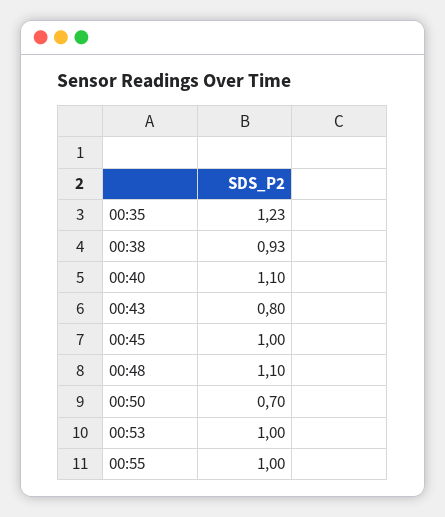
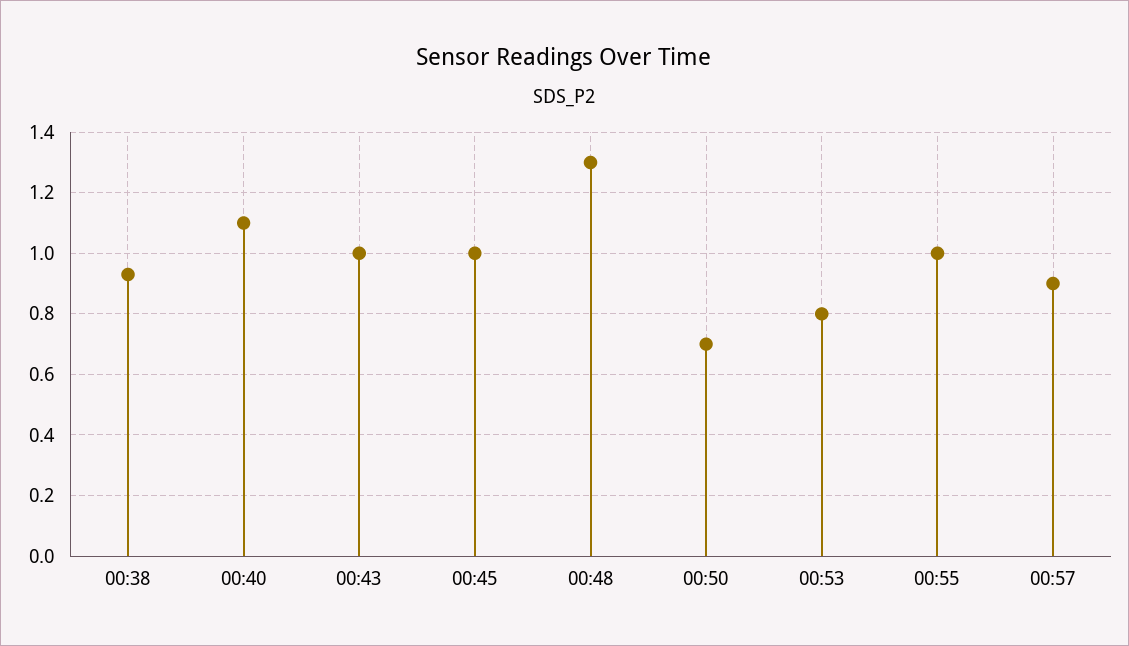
00:35: 1.23 -> none
00:43: 0.8 -> 1
00:48: 1.1 -> 1.3
00:53: 1 -> 0.8
00:57: none -> 0.9

